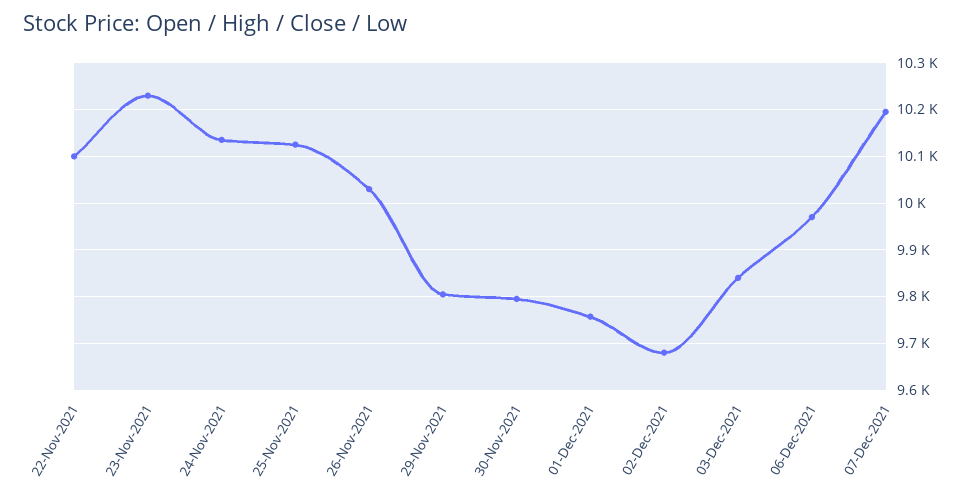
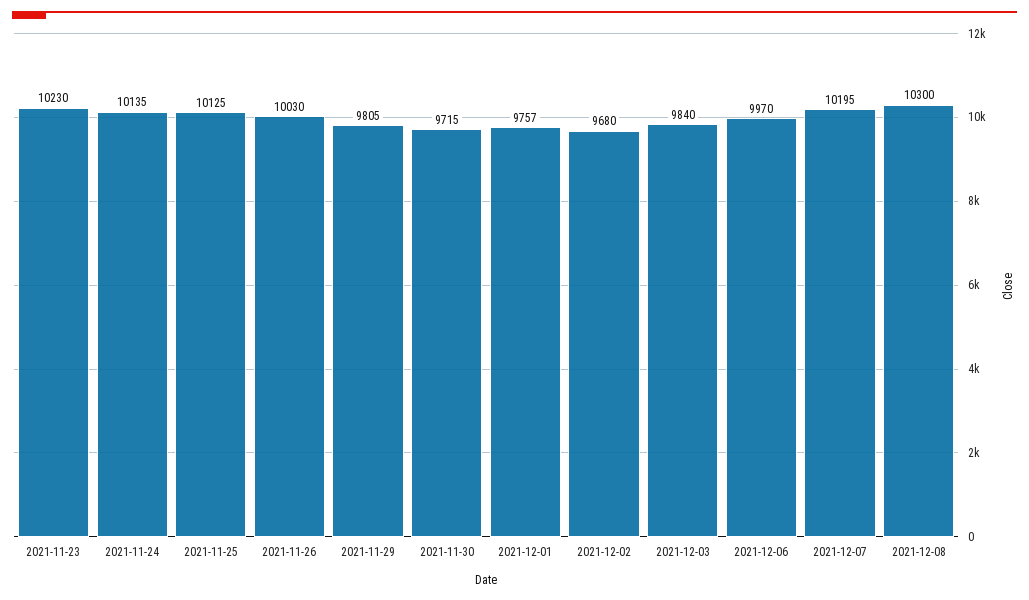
22-Nov-2021: 10100 -> none
30-Nov-2021: 9800 -> 9715
2021-12-08: none -> 10300

